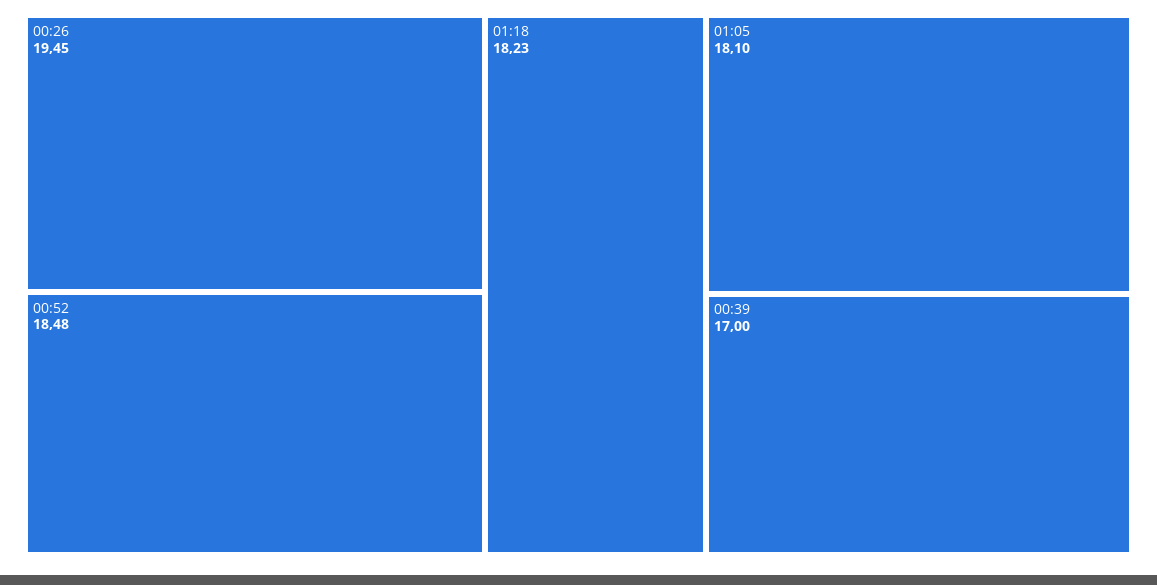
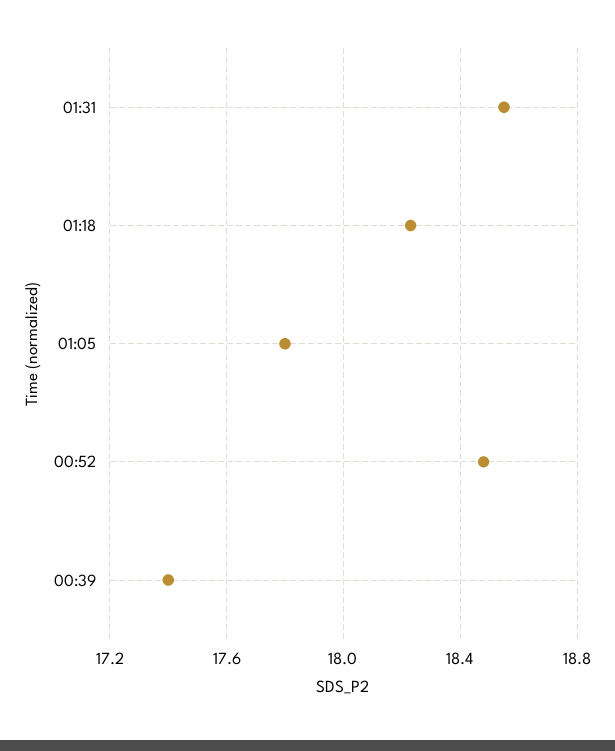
00:26: 19.45 -> none
01:05: 18.1 -> 17.8
00:39: 17 -> 17.4
01:31: none -> 18.55

